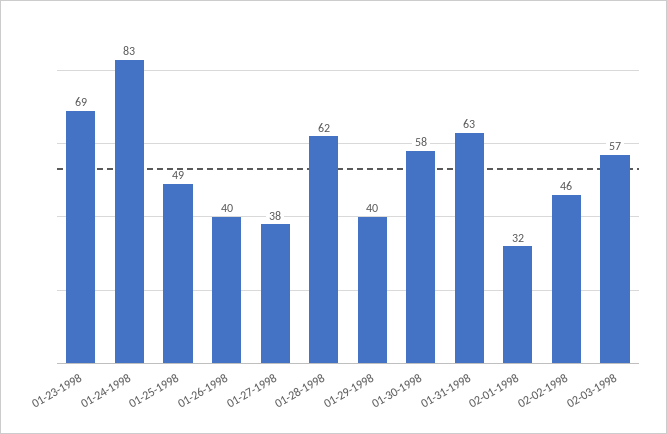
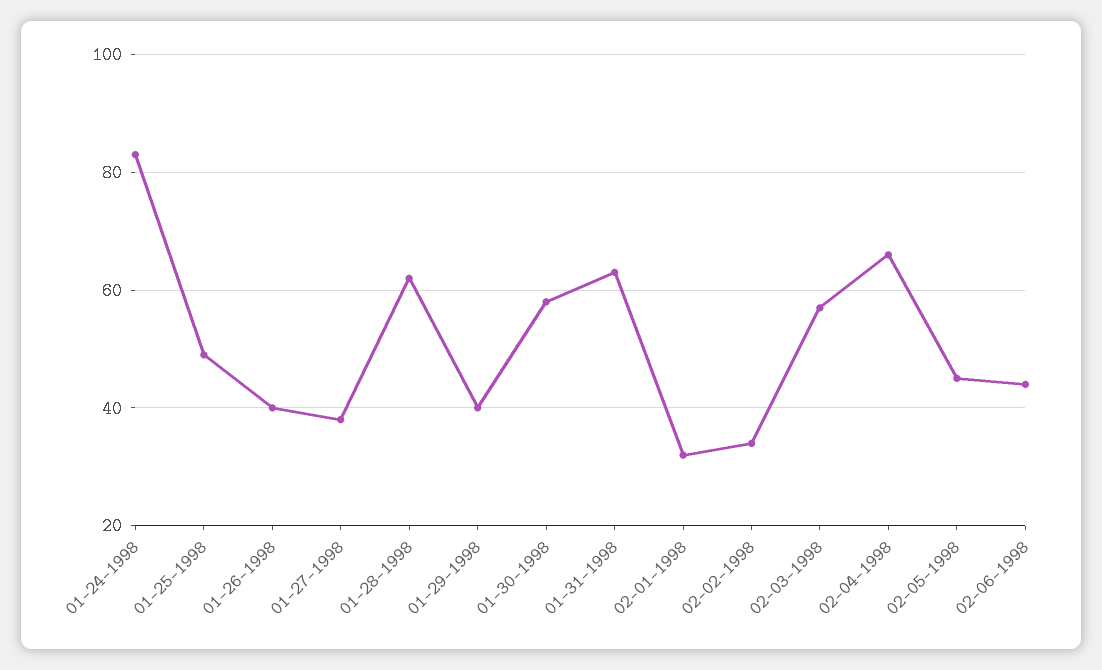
01-23-1998: 69 -> none
02-02-1998: 46 -> 35
02-04-1998: none -> 65
02-05-1998: none -> 45
02-06-1998: none -> 45

